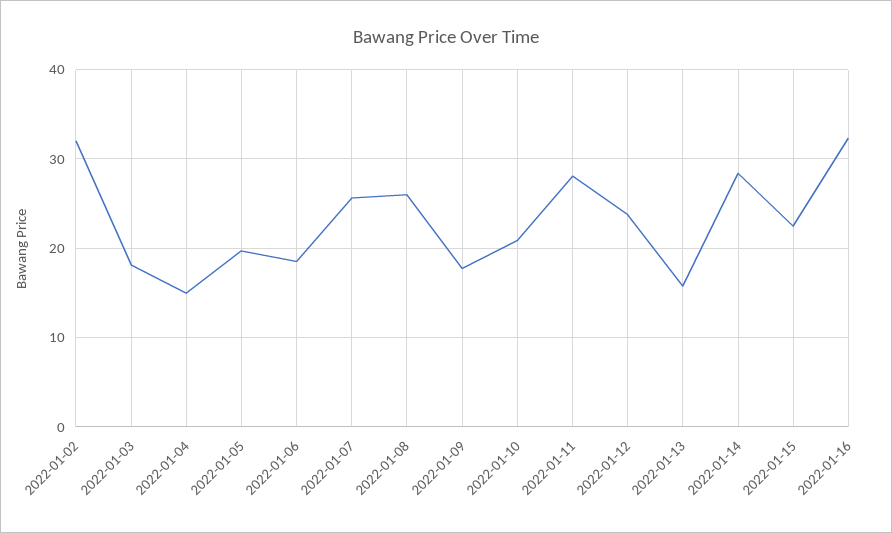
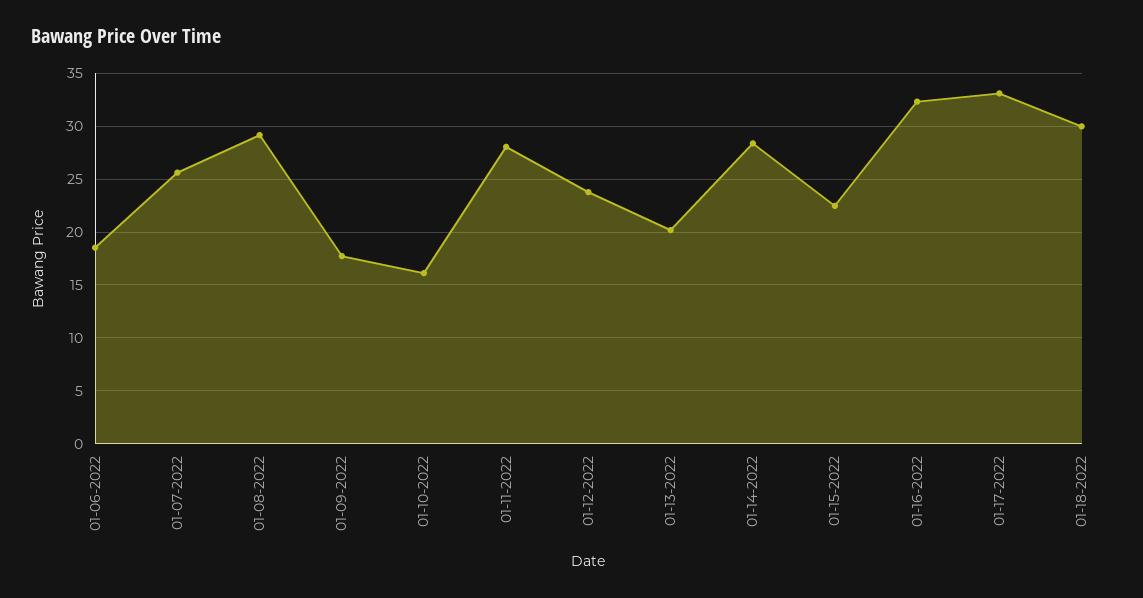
2022-01-02: 32 -> none
2022-01-03: 18 -> none
2022-01-04: 15 -> none
2022-01-05: 20 -> none
2022-01-08: 26 -> 29
2022-01-10: 21 -> 16
2022-01-13: 16 -> 20
01-17-2022: none -> 33
01-18-2022: none -> 30

